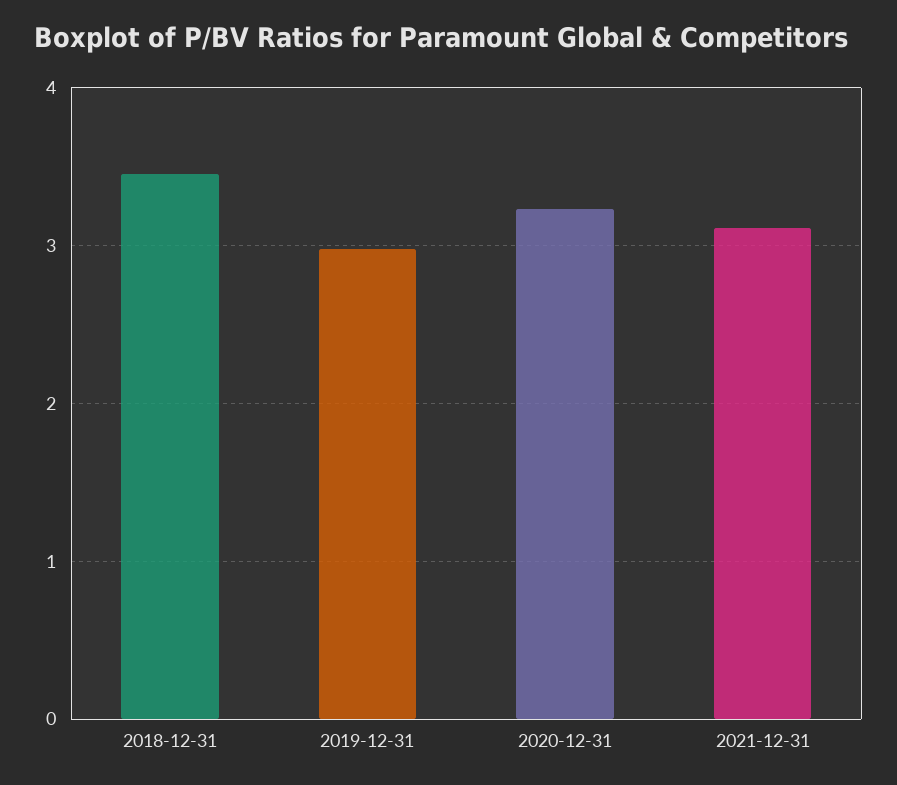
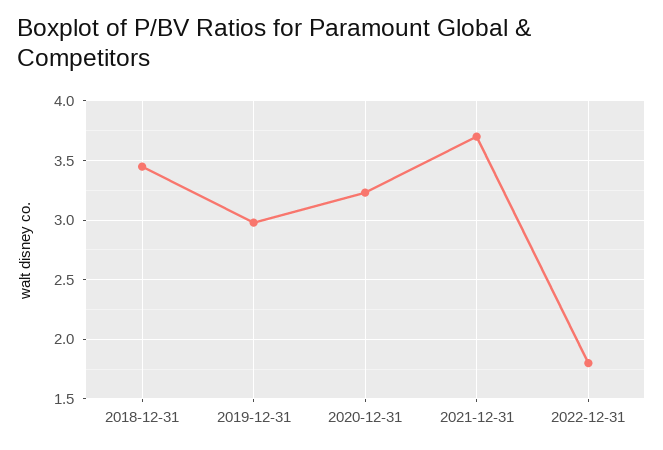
2021-12-31: 3.1 -> 3.7
2022-12-31: none -> 1.8

